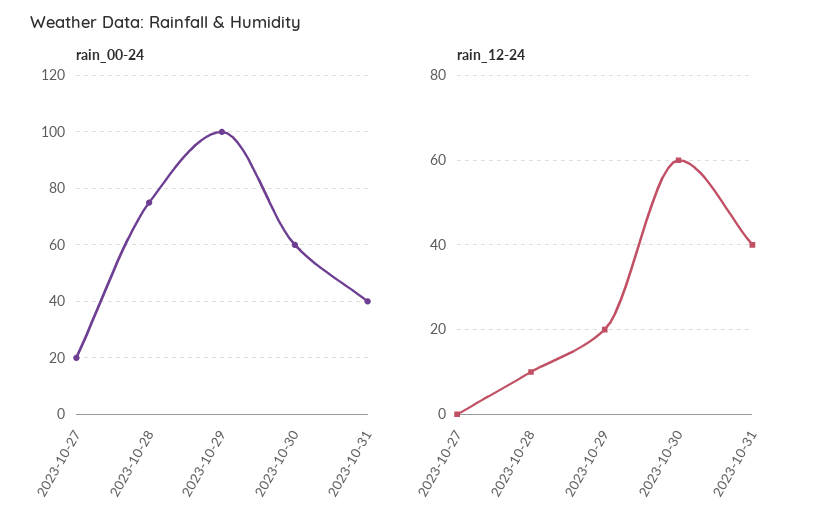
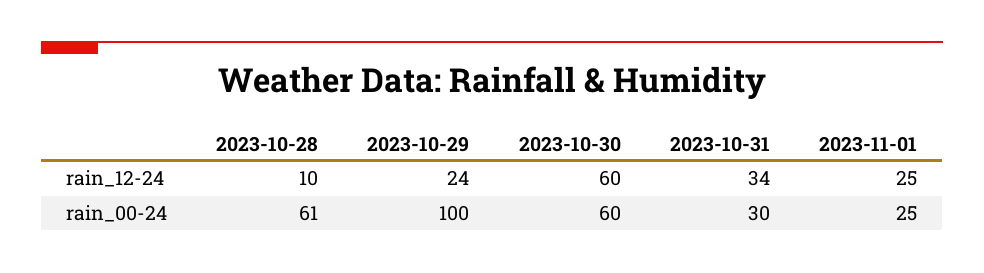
rain_00-24, 2023-10-27: 20 -> none
rain_00-24, 2023-10-28: 75 -> 61
rain_00-24, 2023-10-31: 40 -> 30
rain_12-24, 2023-10-27: 0 -> none
rain_12-24, 2023-10-29: 20 -> 24
rain_12-24, 2023-10-31: 40 -> 34
rain_12-24, 2023-11-01: none -> 25
rain_00-24, 2023-11-01: none -> 25

